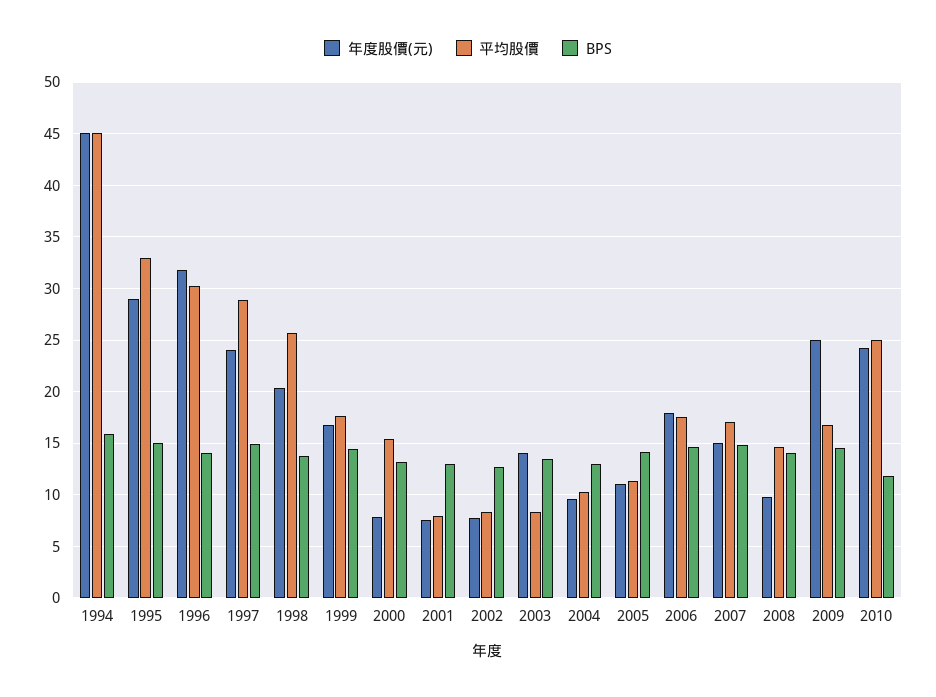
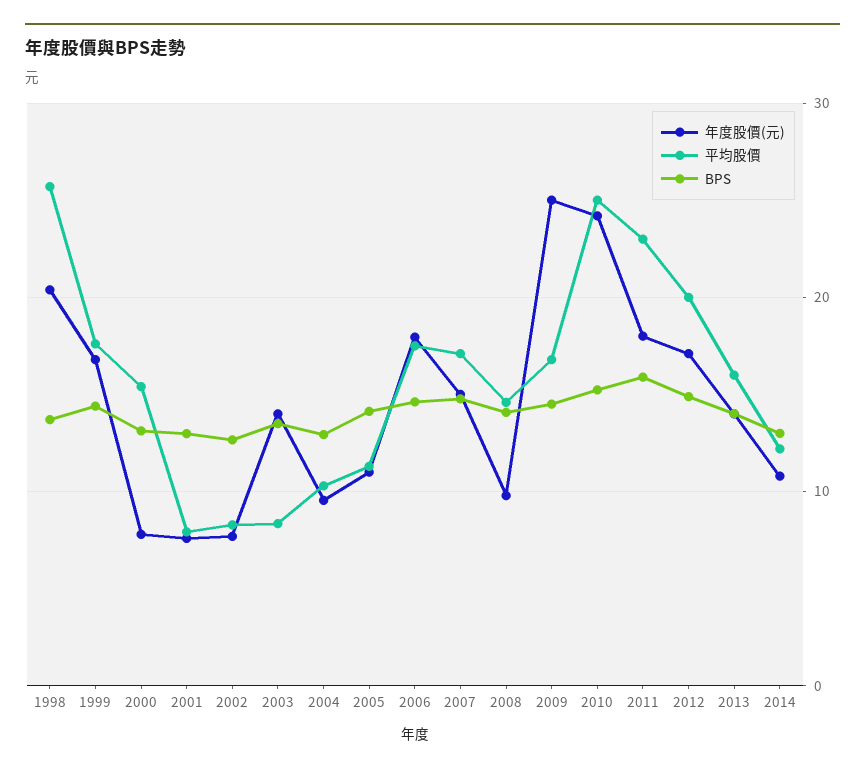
年度股價(元), 1994: 45 -> none
平均股價, 1994: 45 -> none
BPS, 1994: 16 -> none
年度股價(元), 1995: 29 -> none
平均股價, 1995: 33 -> none
BPS, 1995: 15 -> none
年度股價(元), 1996: 32 -> none
平均股價, 1996: 30 -> none
BPS, 1996: 14 -> none
年度股價(元), 1997: 24 -> none
平均股價, 1997: 29 -> none
BPS, 1997: 15 -> none
BPS, 2010: 12 -> 15
年度股價(元), 2011: none -> 18
平均股價, 2011: none -> 23
BPS, 2011: none -> 16
年度股價(元), 2012: none -> 17
平均股價, 2012: none -> 20
BPS, 2012: none -> 15
年度股價(元), 2013: none -> 14
平均股價, 2013: none -> 16
BPS, 2013: none -> 14
年度股價(元), 2014: none -> 11
平均股價, 2014: none -> 12
BPS, 2014: none -> 13

